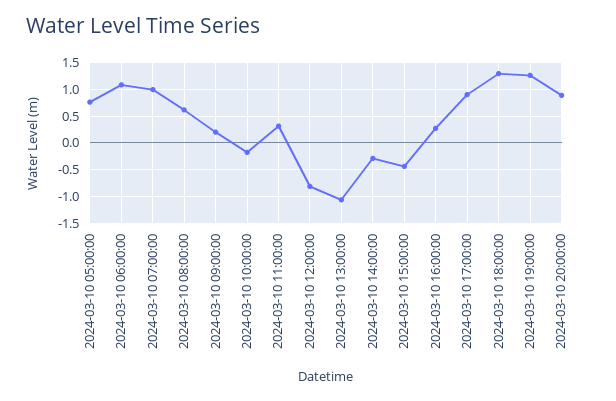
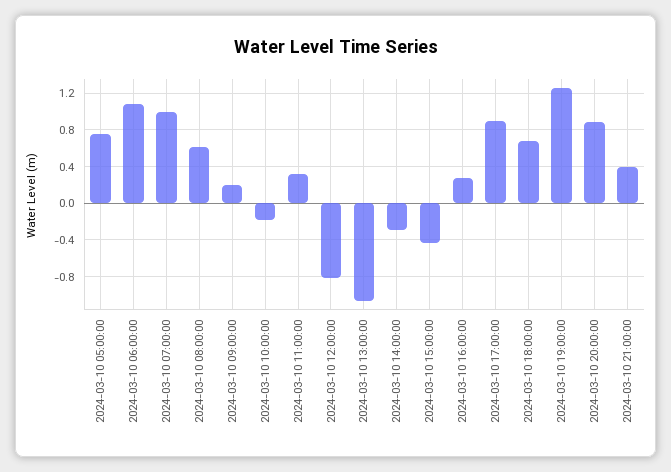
2024-03-10 18:00:00: 1.25 -> 0.7
2024-03-10 21:00:00: none -> 0.4

